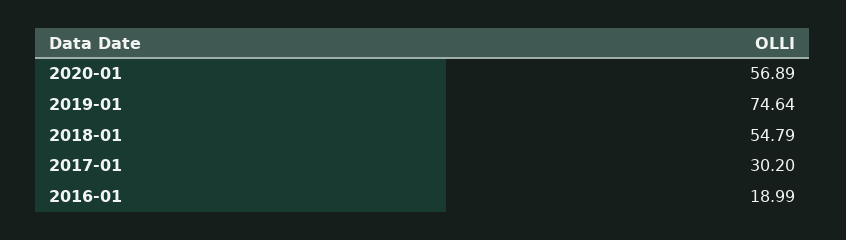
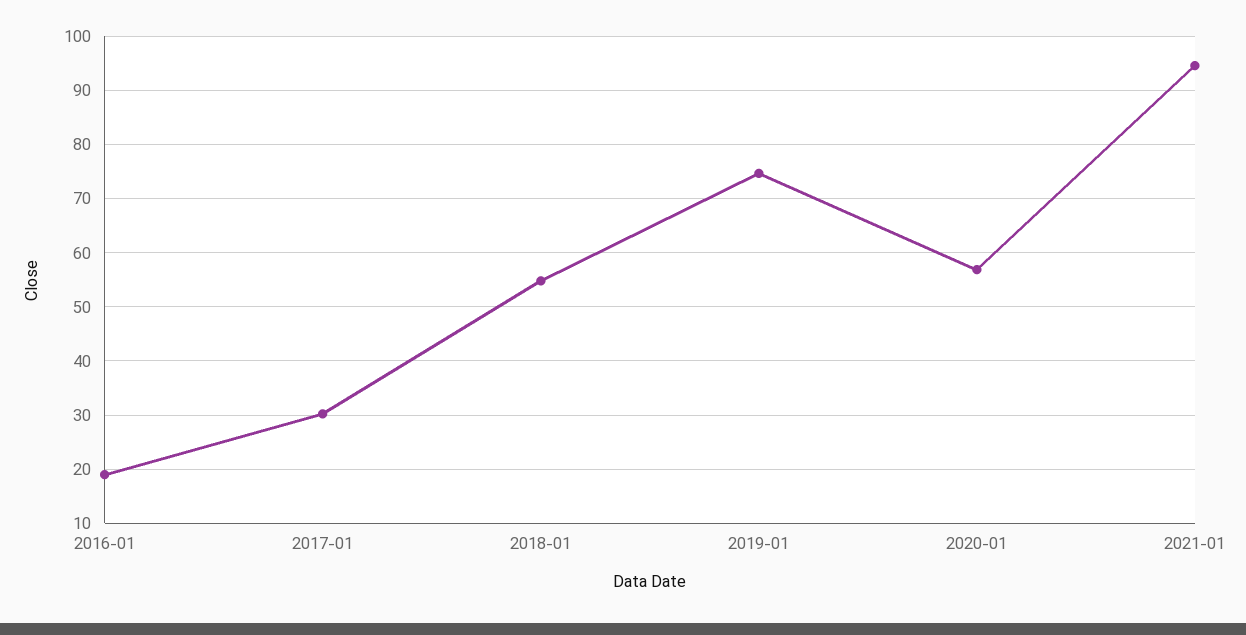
2021-01: none -> 94

